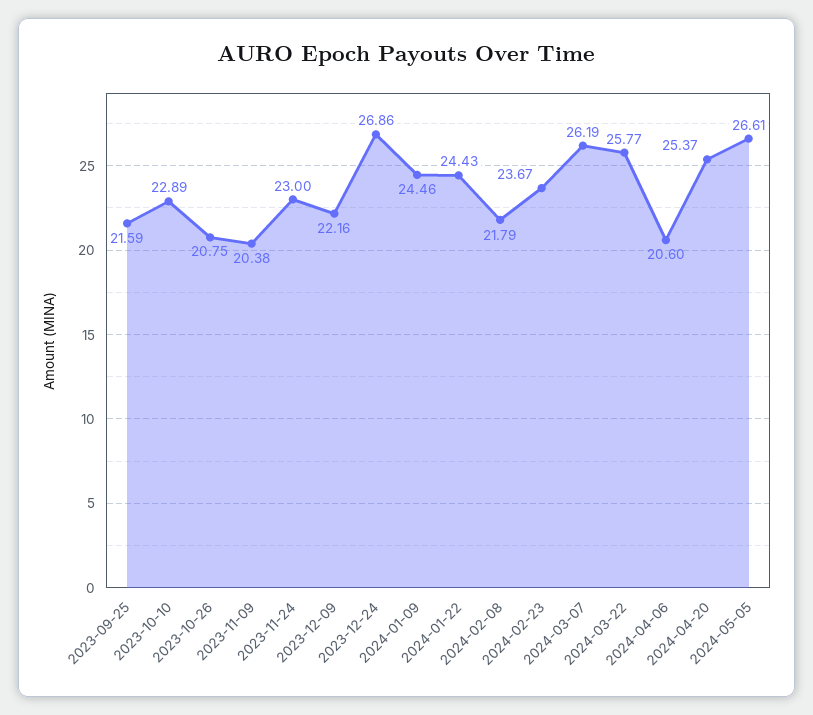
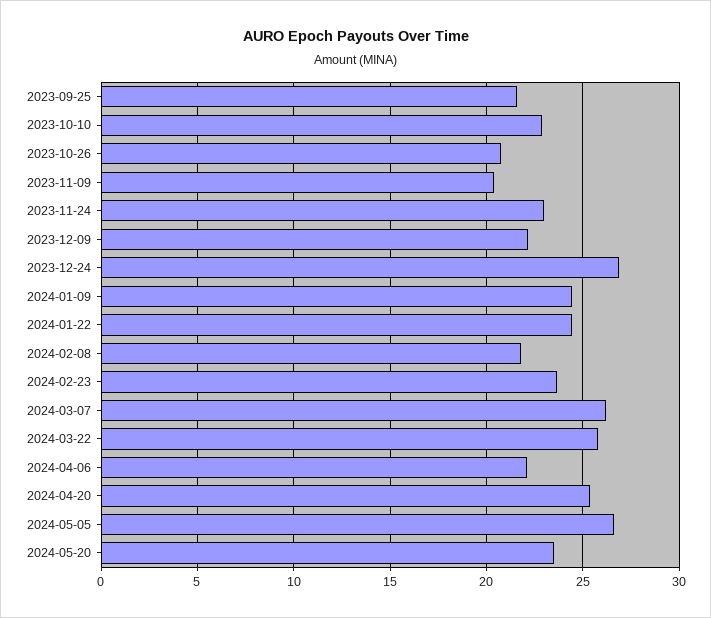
2024-04-06: 20.6 -> 22
2024-05-20: none -> 23.5

